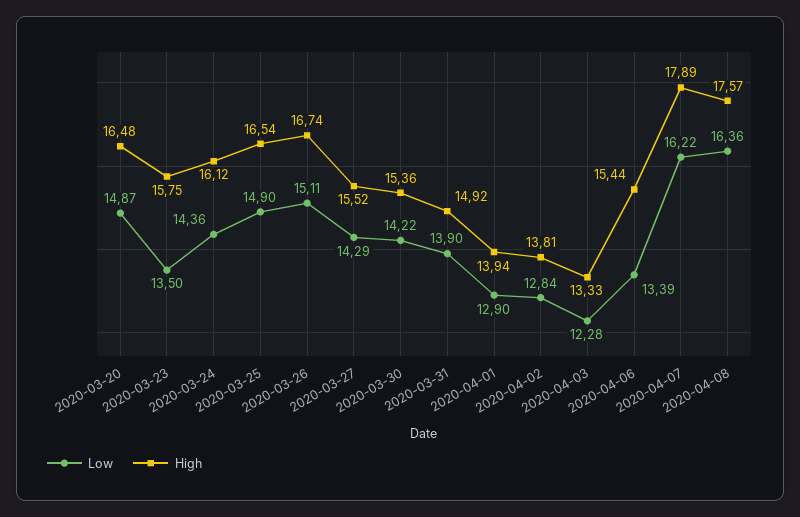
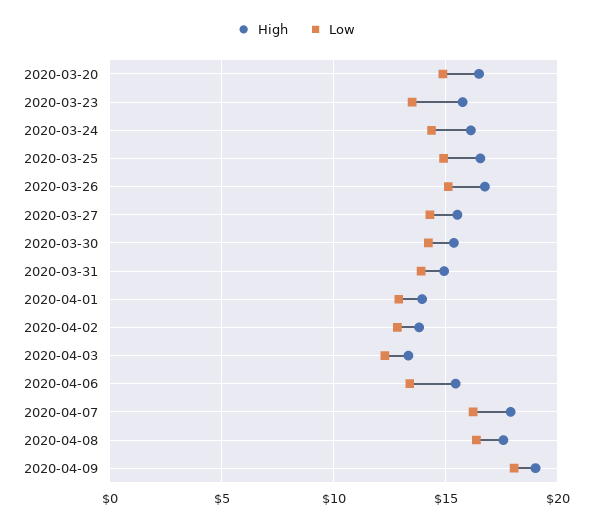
High, 2020-04-09: none -> 19
Low, 2020-04-09: none -> 18

